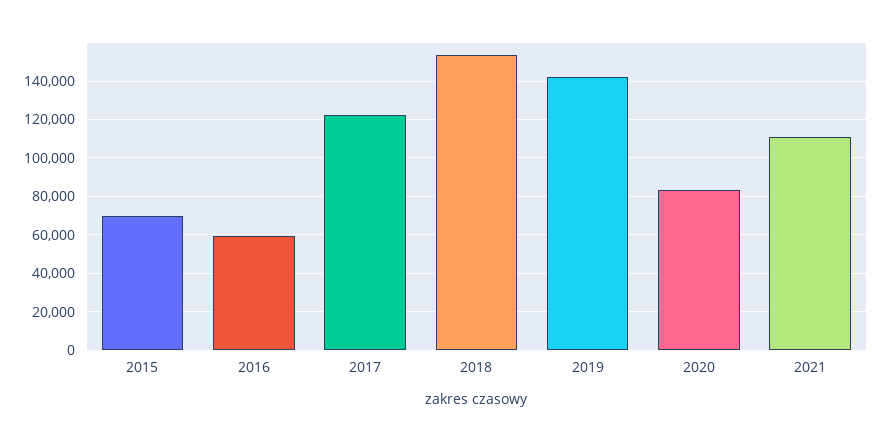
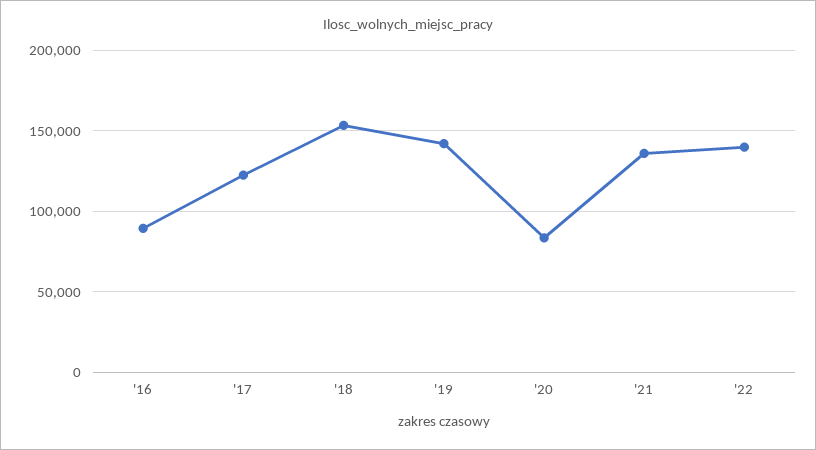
2015: 70000 -> none
2016: 60000 -> 90000
2021: 110000 -> 135000
'22: none -> 140000

